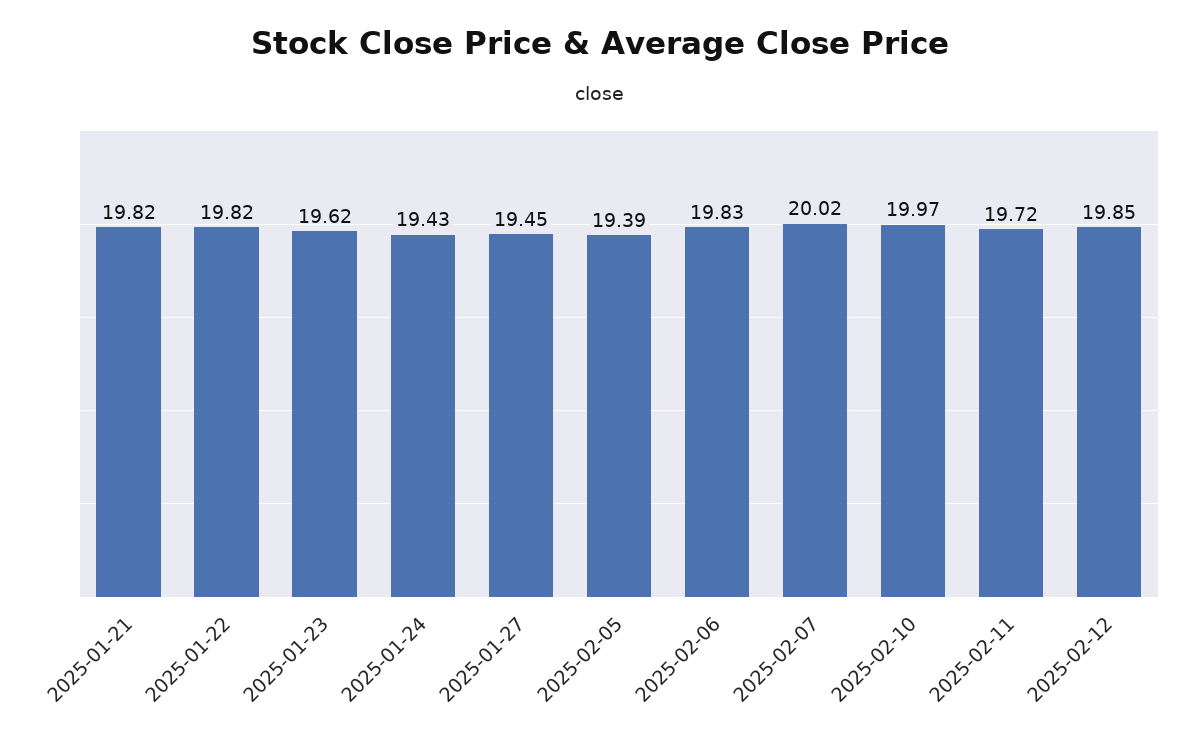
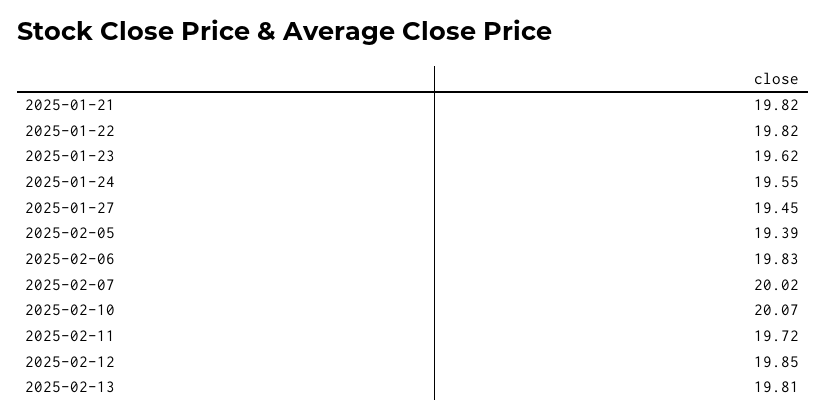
2025-01-24: 19.43 -> 19.55
2025-02-10: 19.97 -> 20.07
2025-02-13: none -> 19.81

